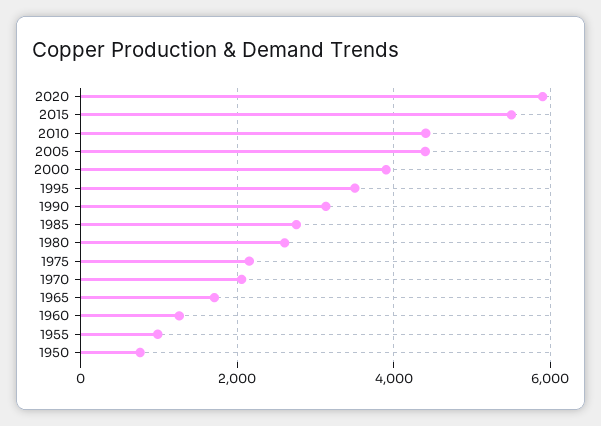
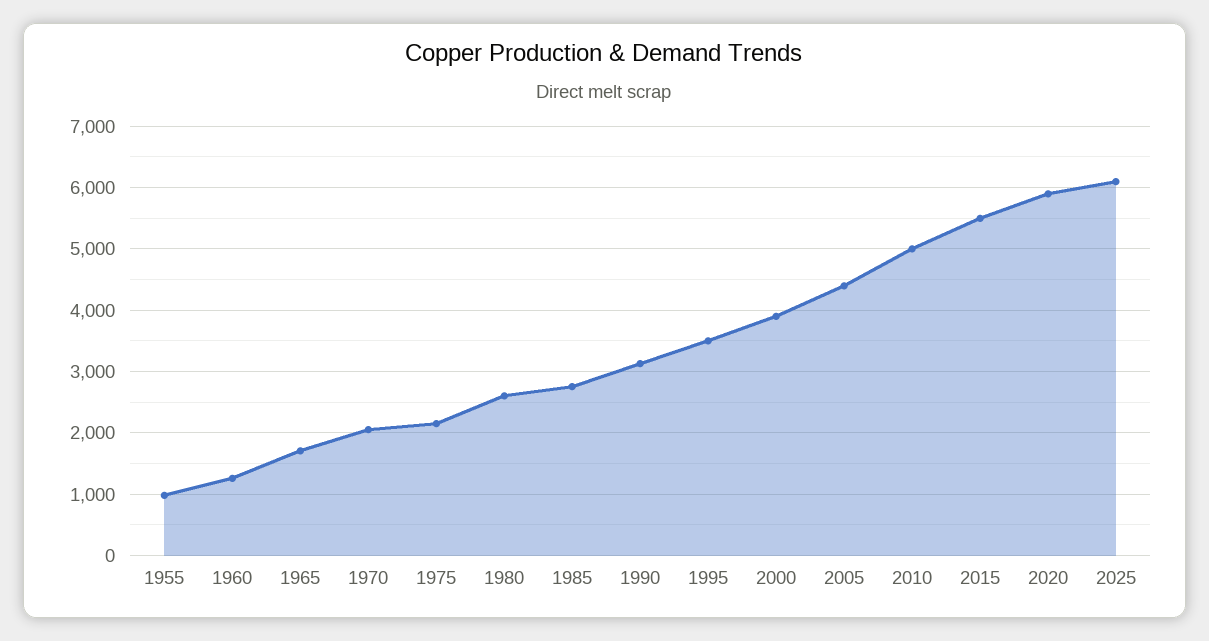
2010: 4400 -> 5000
1950: 800 -> none
2025: none -> 6100

